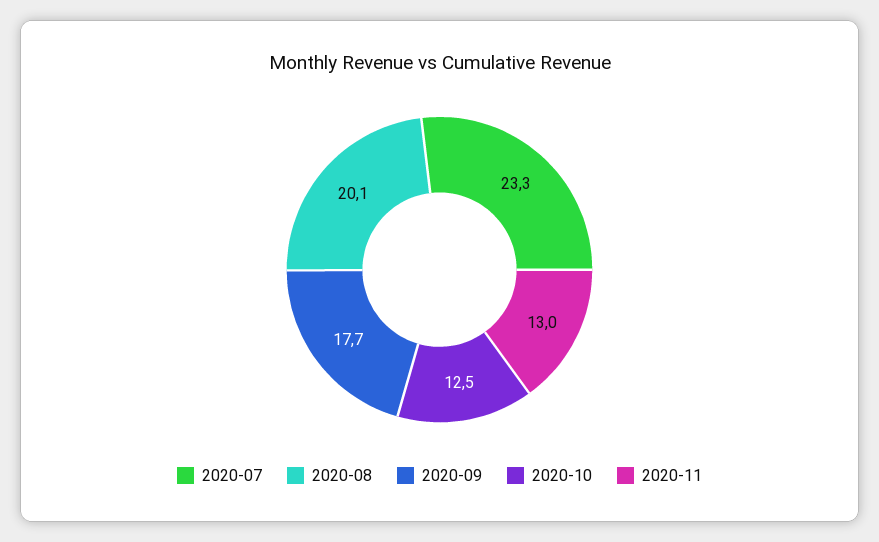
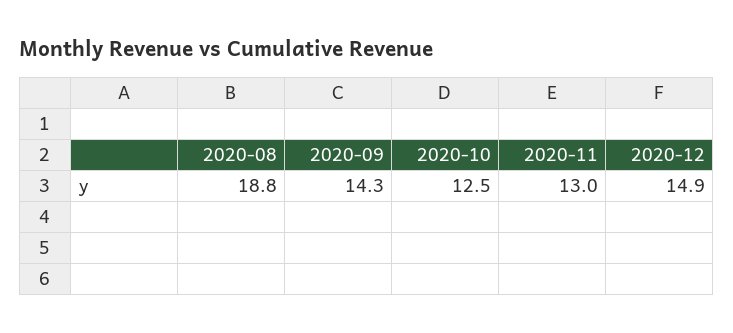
2020-07: 23.3 -> none
2020-08: 20.1 -> 18.8
2020-09: 17.7 -> 14.3
2020-12: none -> 14.9

